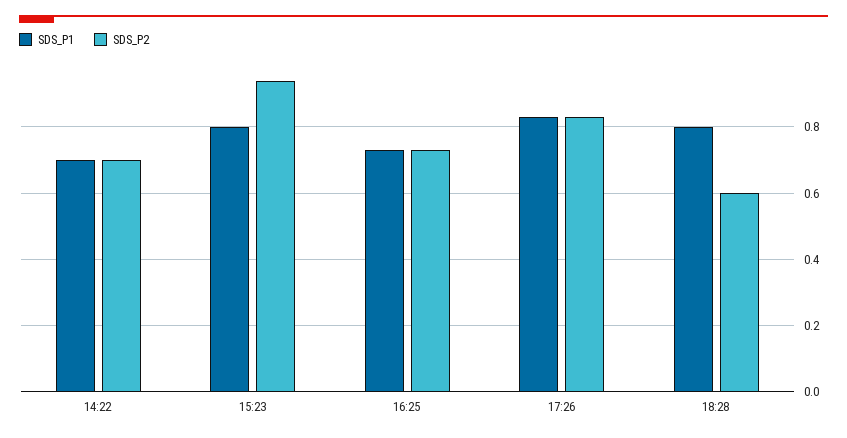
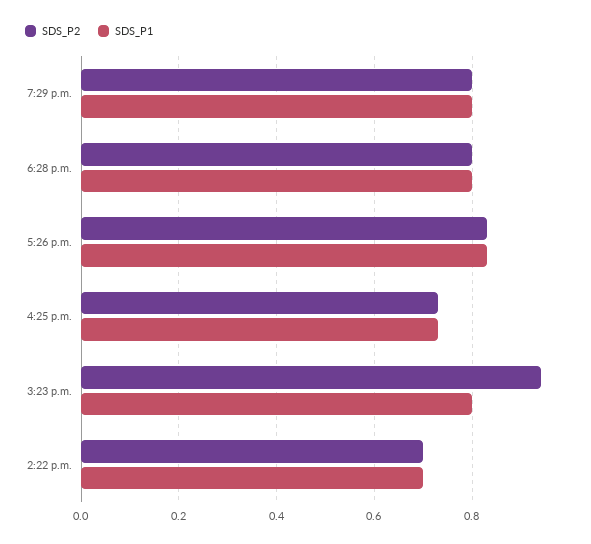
SDS_P2, 18:28: 0.6 -> 0.8
SDS_P2, 7:29 p.m.: none -> 0.8
SDS_P1, 7:29 p.m.: none -> 0.8

